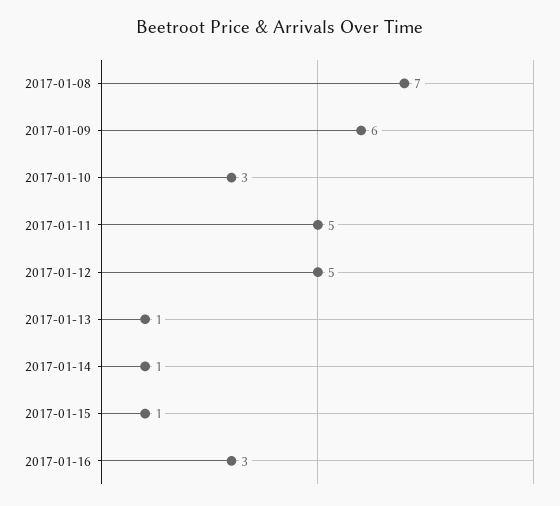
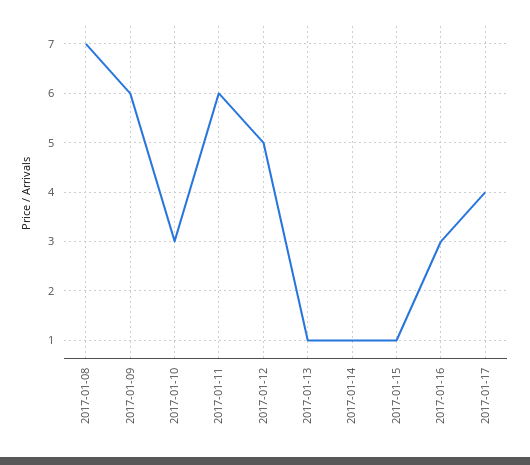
2017-01-11: 5 -> 6
2017-01-17: none -> 4

